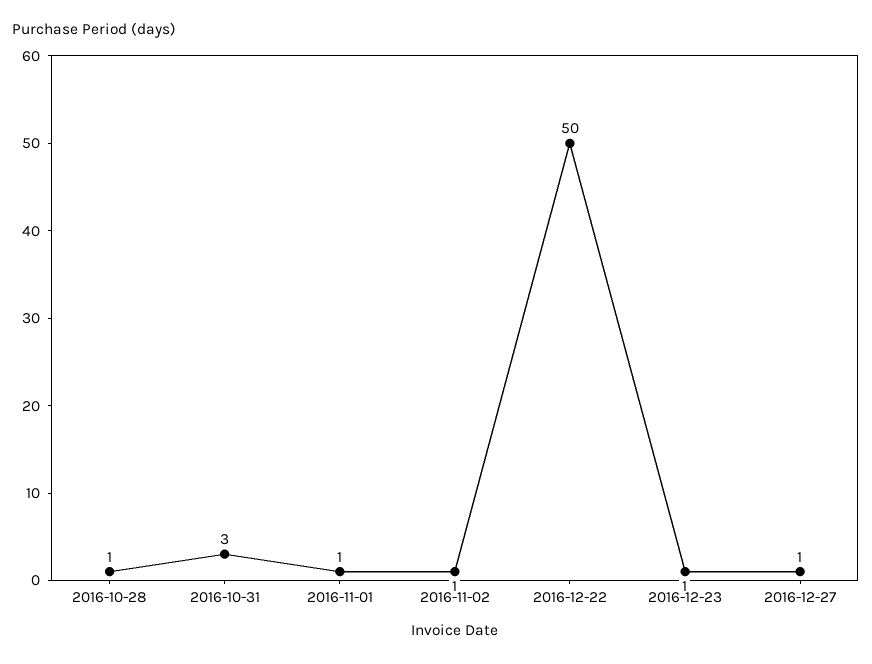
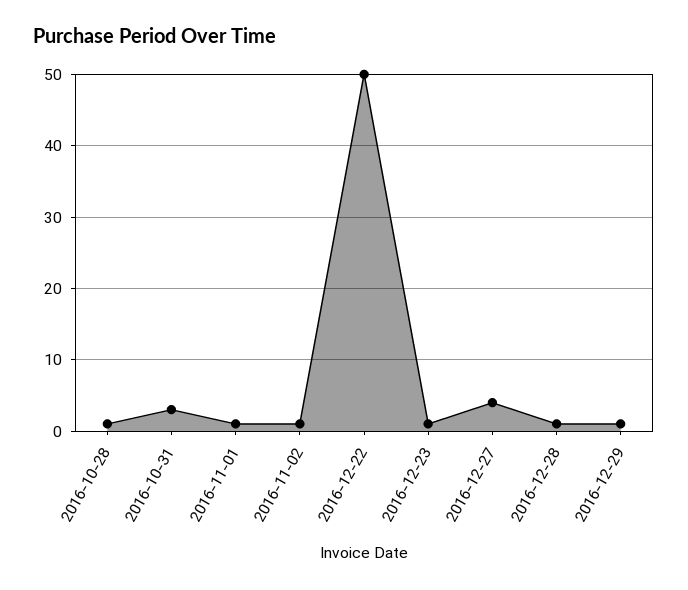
2016-12-27: 1 -> 4
2016-12-28: none -> 1
2016-12-29: none -> 1

